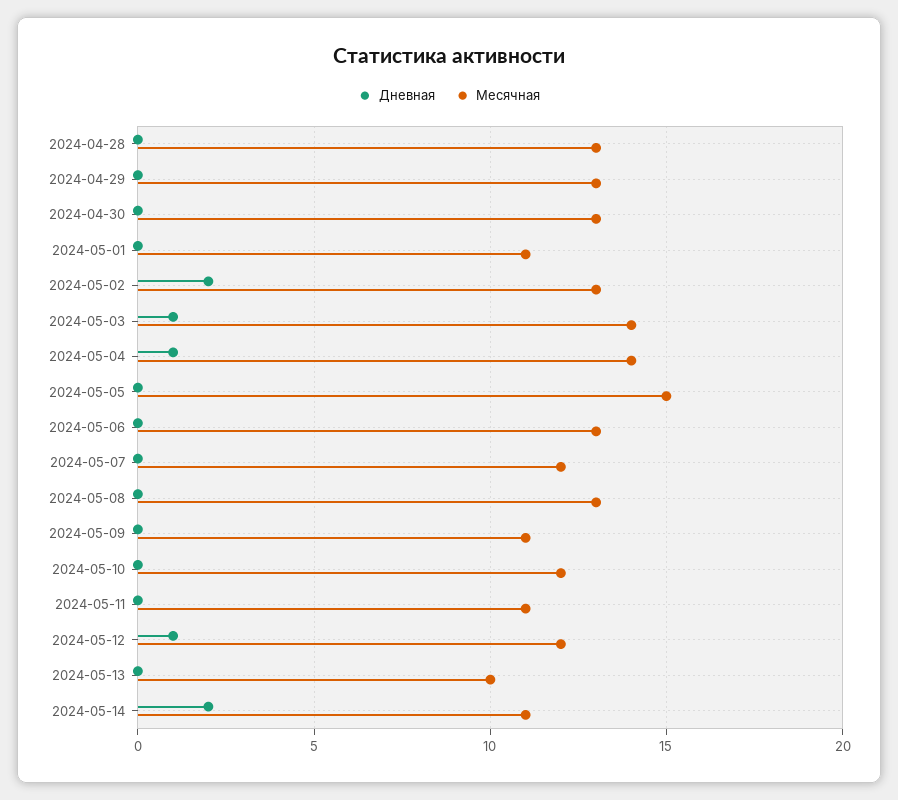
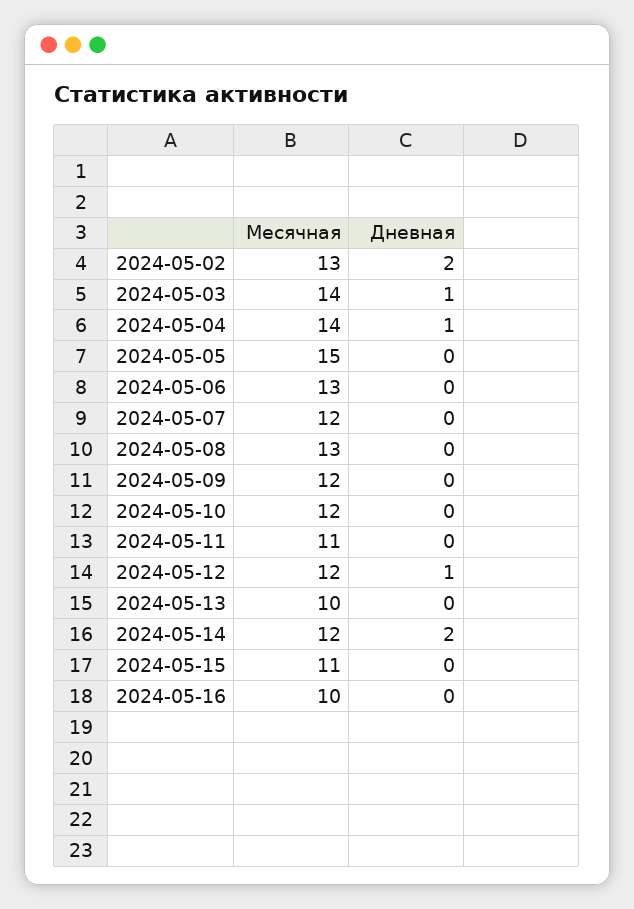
Дневная, 2024-04-28: 0 -> none
Месячная, 2024-04-28: 13 -> none
Дневная, 2024-04-29: 0 -> none
Месячная, 2024-04-29: 13 -> none
Дневная, 2024-04-30: 0 -> none
Месячная, 2024-04-30: 13 -> none
Дневная, 2024-05-01: 0 -> none
Месячная, 2024-05-01: 11 -> none
Месячная, 2024-05-09: 11 -> 12
Месячная, 2024-05-14: 11 -> 12
Месячная, 2024-05-15: none -> 11
Дневная, 2024-05-15: none -> 0
Месячная, 2024-05-16: none -> 10
Дневная, 2024-05-16: none -> 0

